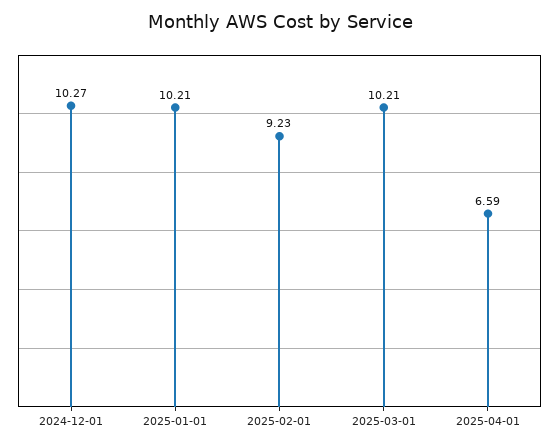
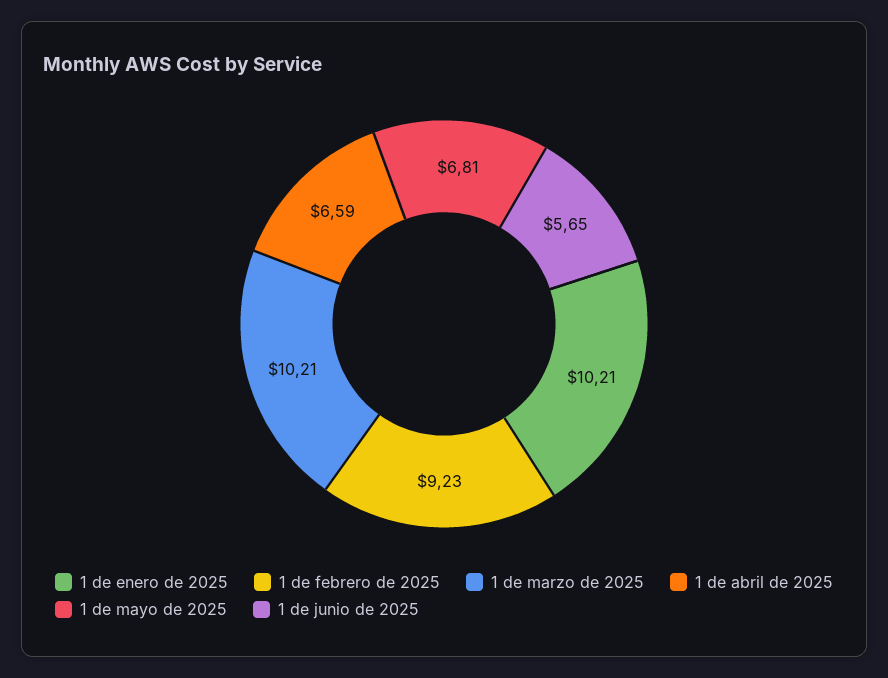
2024-12-01: 10.27 -> none
1 de mayo de 2025: none -> 6.81
1 de junio de 2025: none -> 5.65

